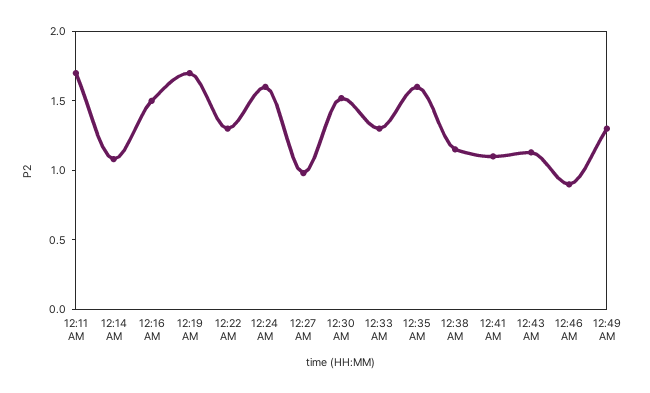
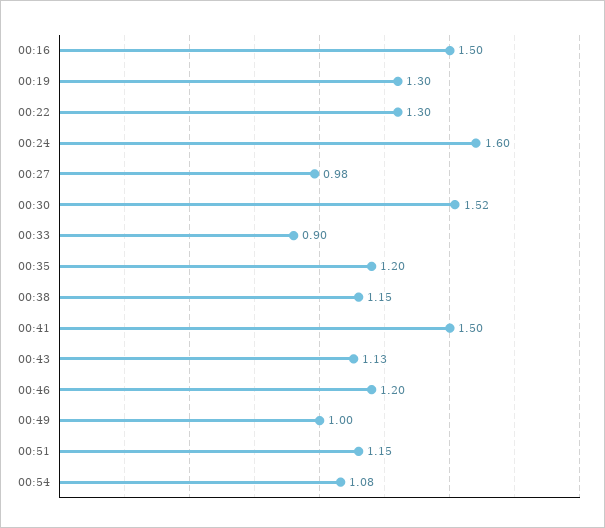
12:11 AM: 1.7 -> none
12:14 AM: 1.1 -> none
12:19 AM: 1.7 -> 1.3
12:33 AM: 1.3 -> 0.9
12:35 AM: 1.6 -> 1.2
12:41 AM: 1.1 -> 1.5
12:46 AM: 0.9 -> 1.2
12:49 AM: 1.3 -> 1
00:51: none -> 1.15
00:54: none -> 1.08

